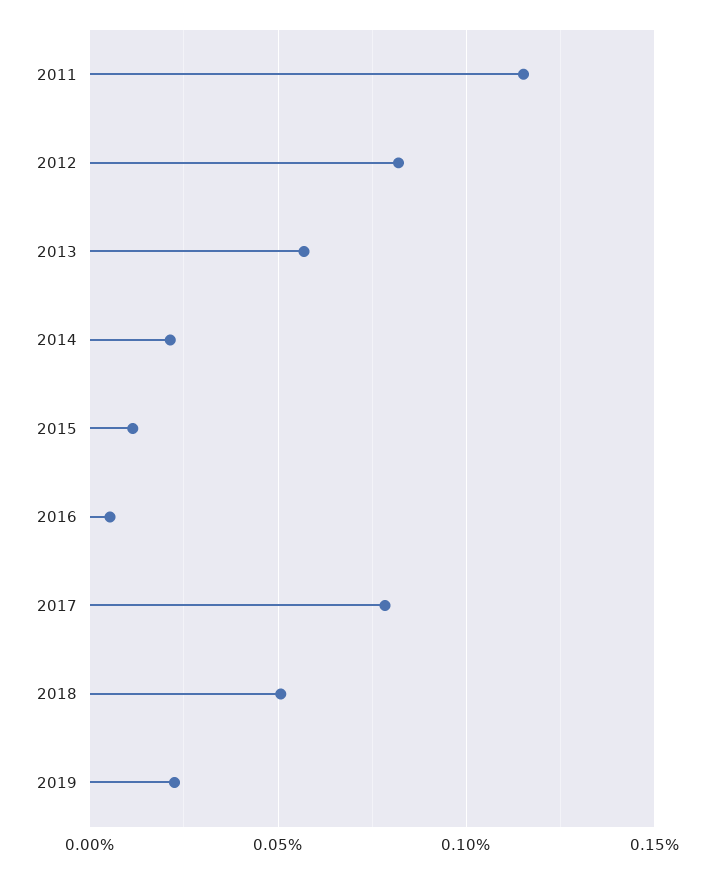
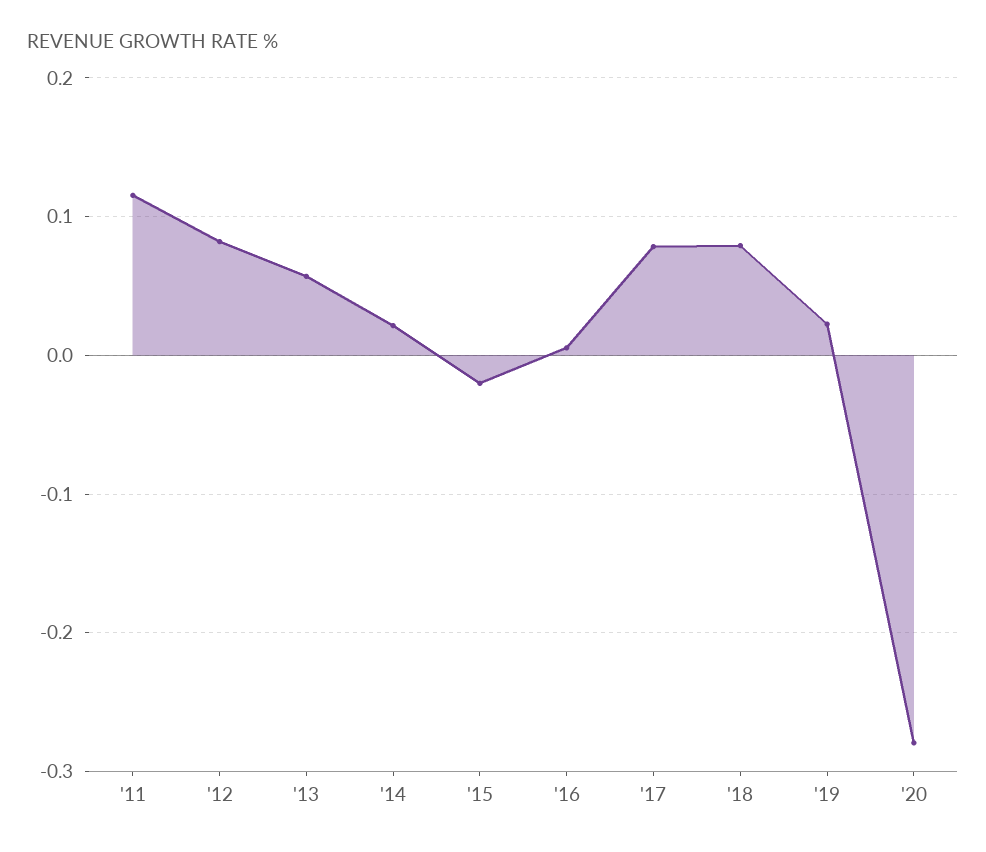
2015: 0.01 -> -0.02
2018: 0.05 -> 0.08
'20: none -> -0.28

